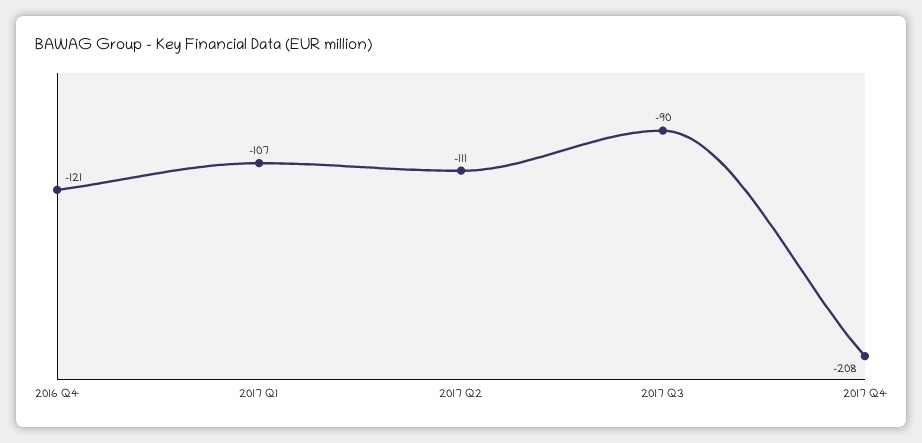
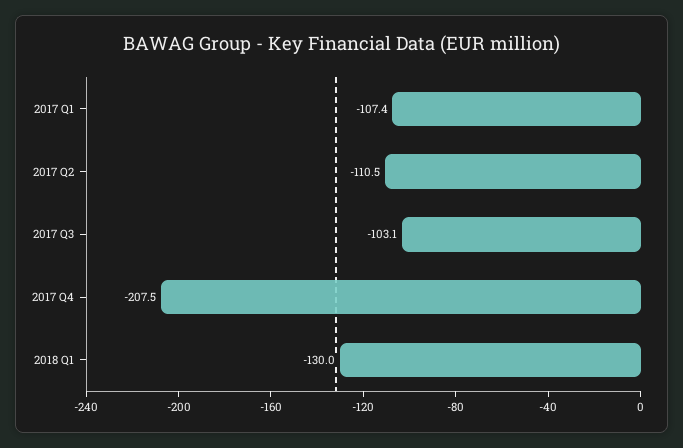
2016 Q4: -121 -> none
2017 Q3: -90 -> -103.1
2018 Q1: none -> -130

